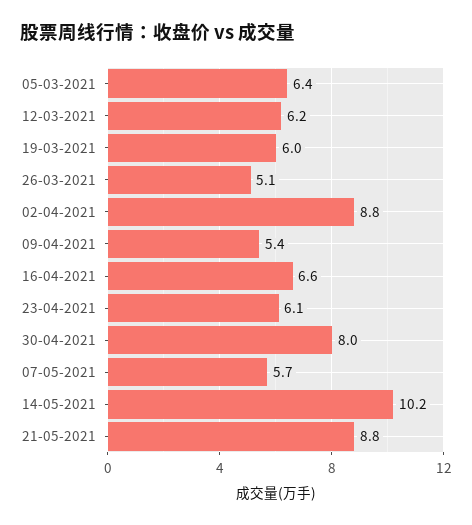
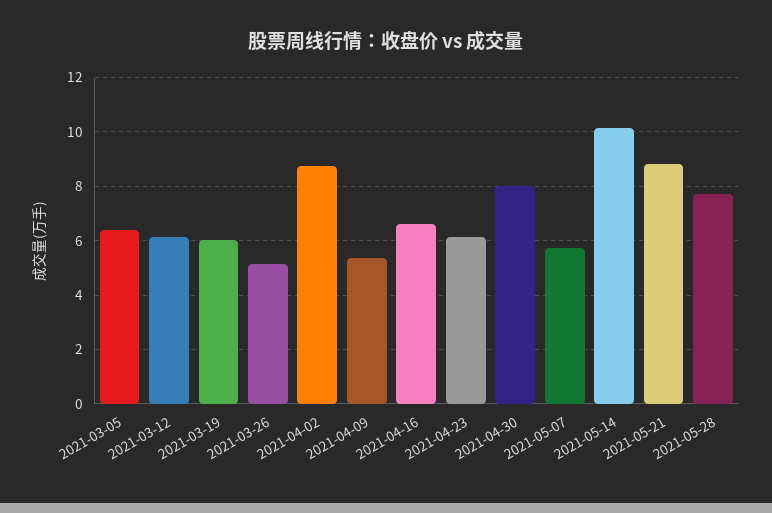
2021-05-28: none -> 7.75

